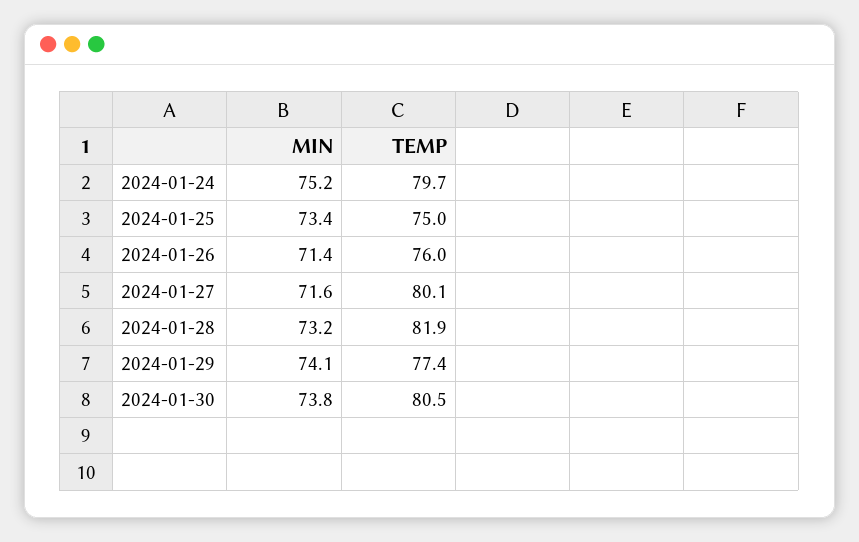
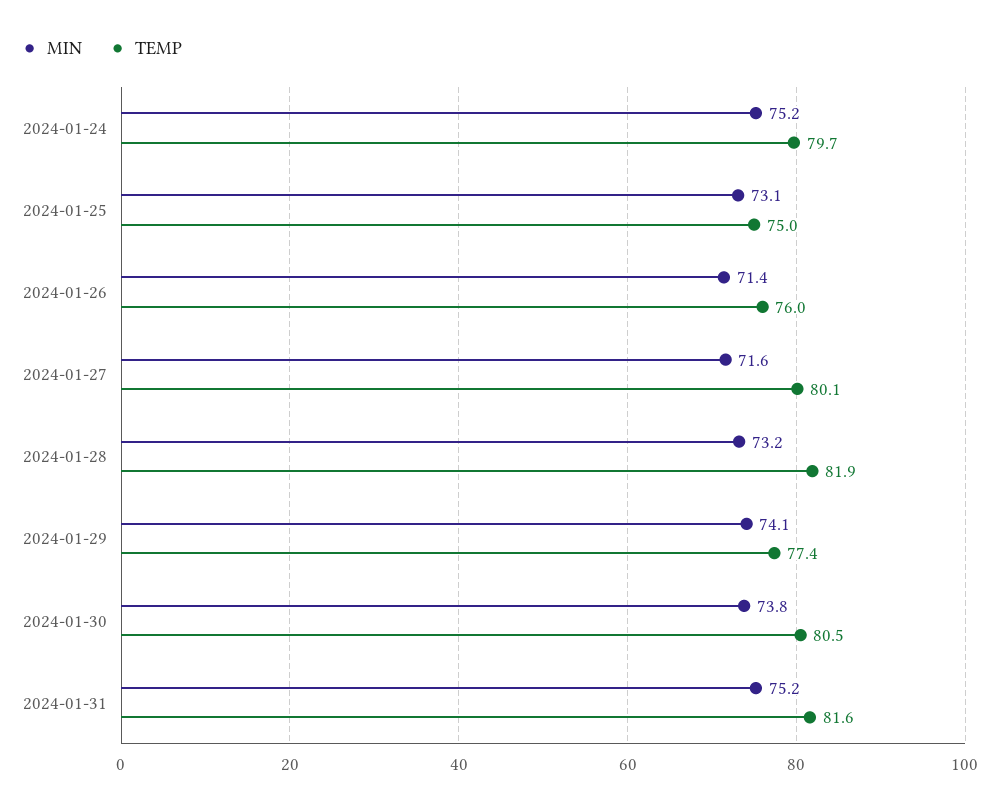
MIN, 2024-01-25: 73.4 -> 73.1
MIN, 2024-01-31: none -> 75.2
TEMP, 2024-01-31: none -> 81.6

